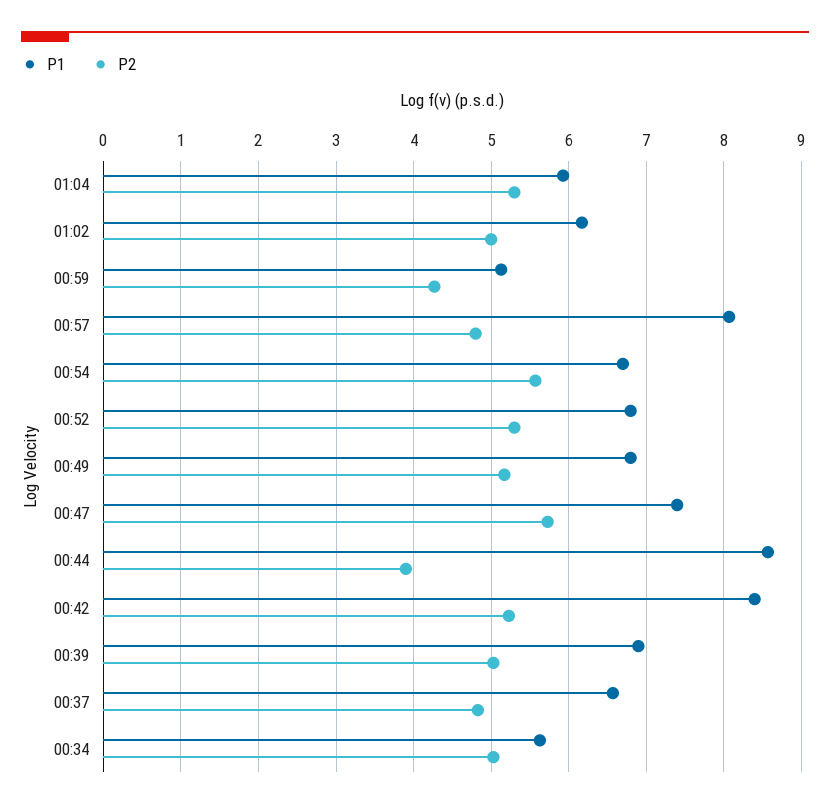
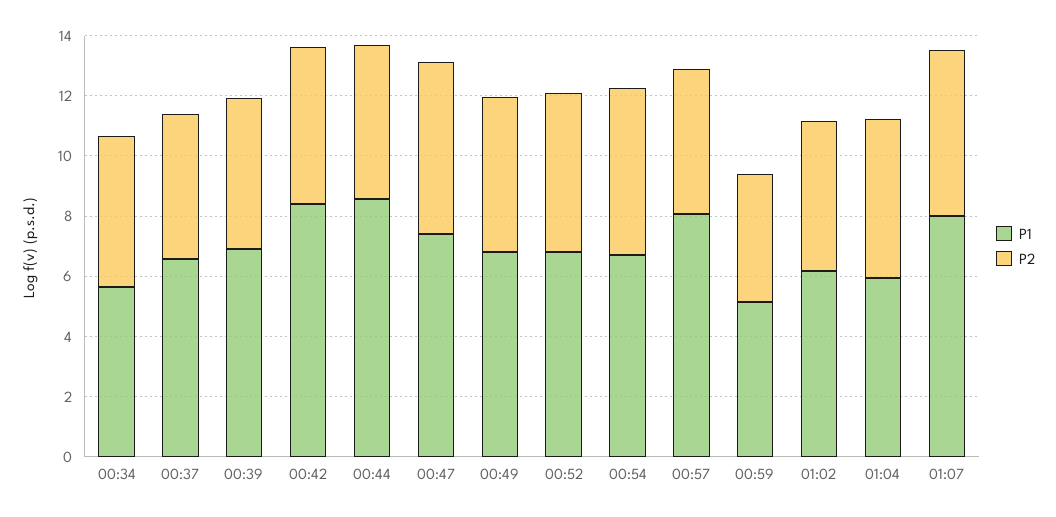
P2, 00:44: 3.9 -> 5
P1, 01:07: none -> 8
P2, 01:07: none -> 5.5

